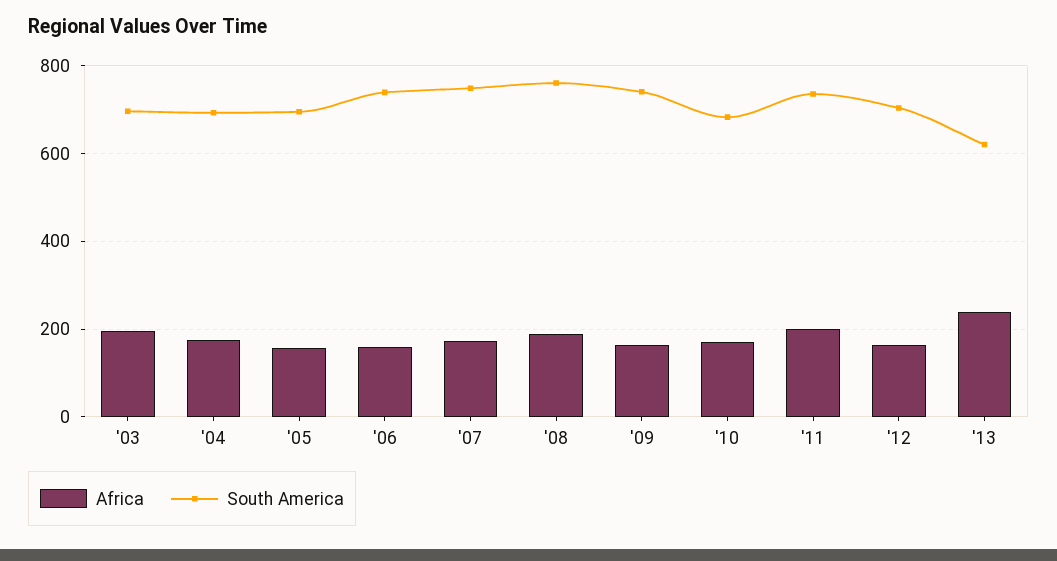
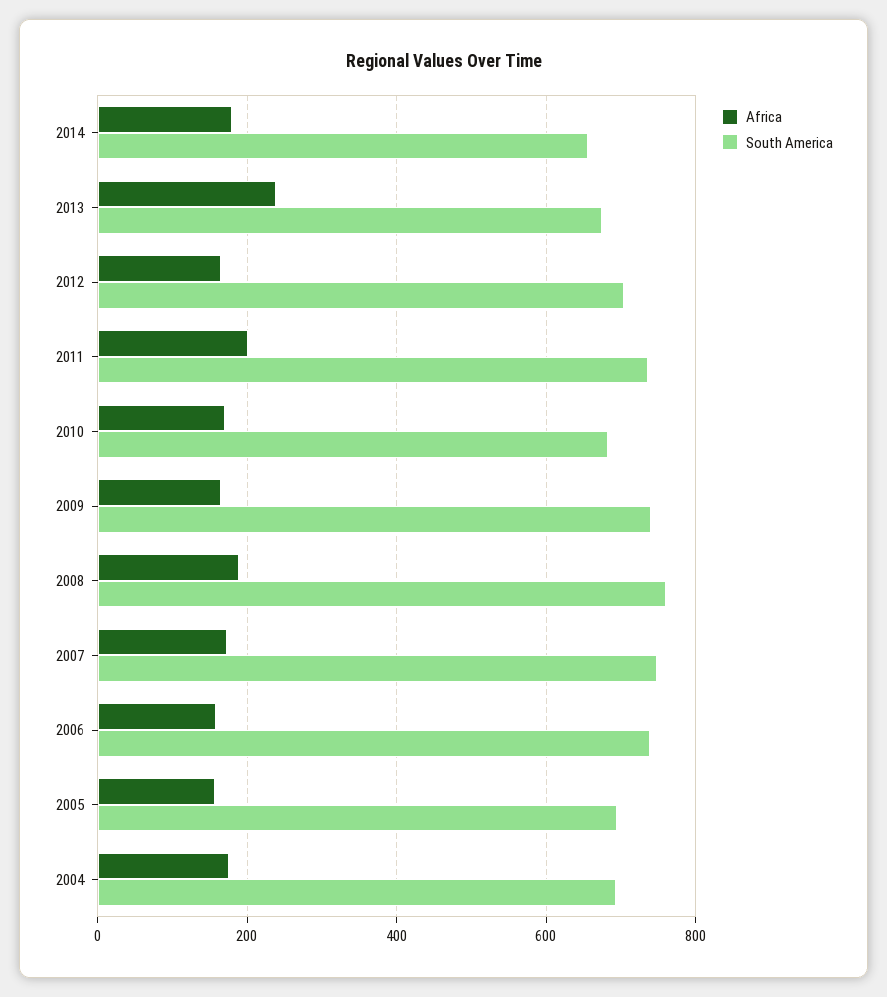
Africa, '03: 200 -> none
South America, '03: 700 -> none
South America, '13: 620 -> 680
Africa, 2014: none -> 180
South America, 2014: none -> 660

